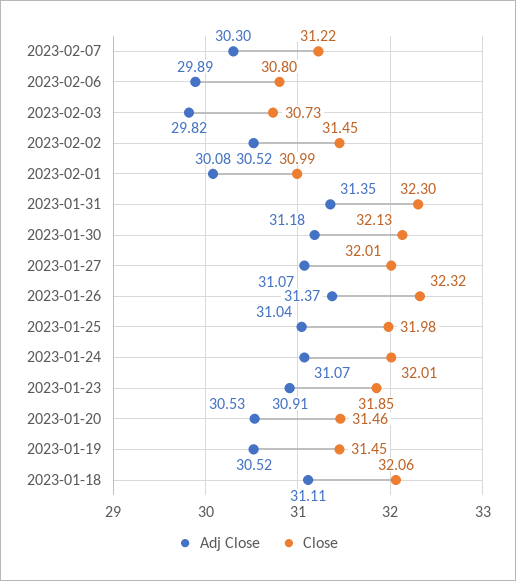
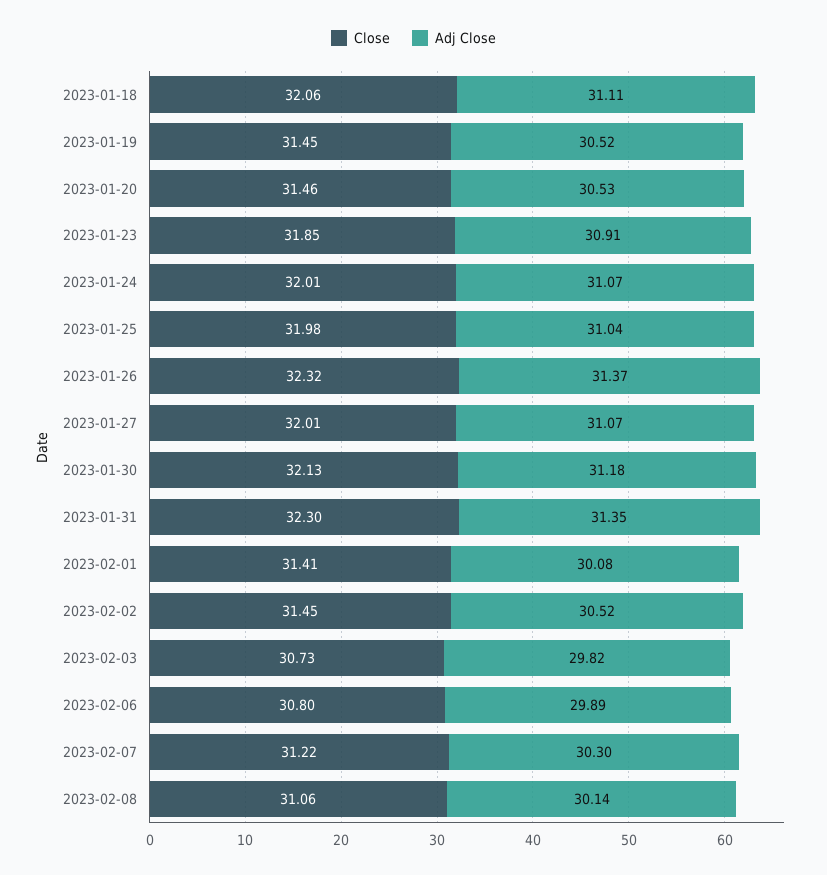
Close, 2023-02-01: 30.99 -> 31.41
Close, 2023-02-08: none -> 31.06
Adj Close, 2023-02-08: none -> 30.14

